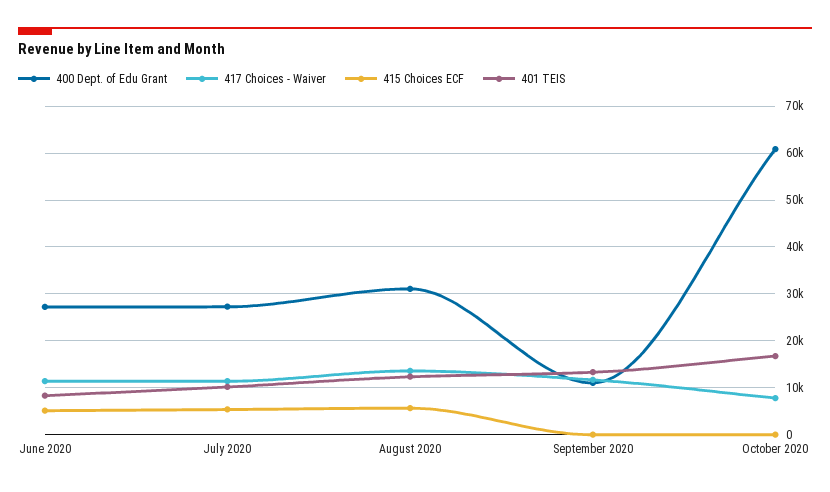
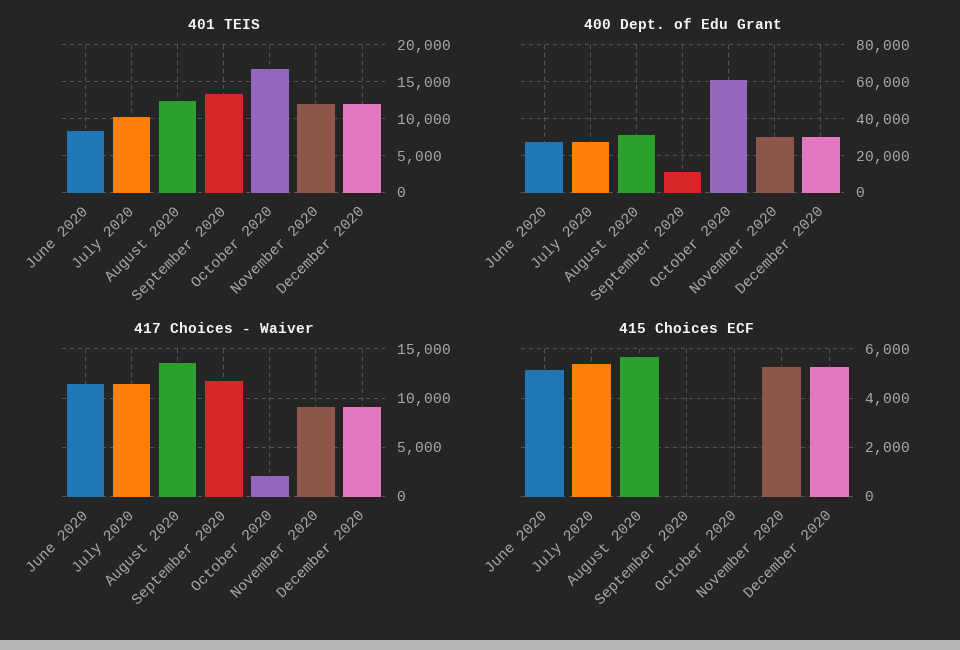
417 Choices - Waiver, October 2020: 8000 -> 2000
401 TEIS, November 2020: none -> 12000
401 TEIS, December 2020: none -> 12000
400 Dept. of Edu Grant, November 2020: none -> 30000
400 Dept. of Edu Grant, December 2020: none -> 30000
417 Choices - Waiver, November 2020: none -> 9000
417 Choices - Waiver, December 2020: none -> 9000
415 Choices ECF, November 2020: none -> 5250
415 Choices ECF, December 2020: none -> 5250

